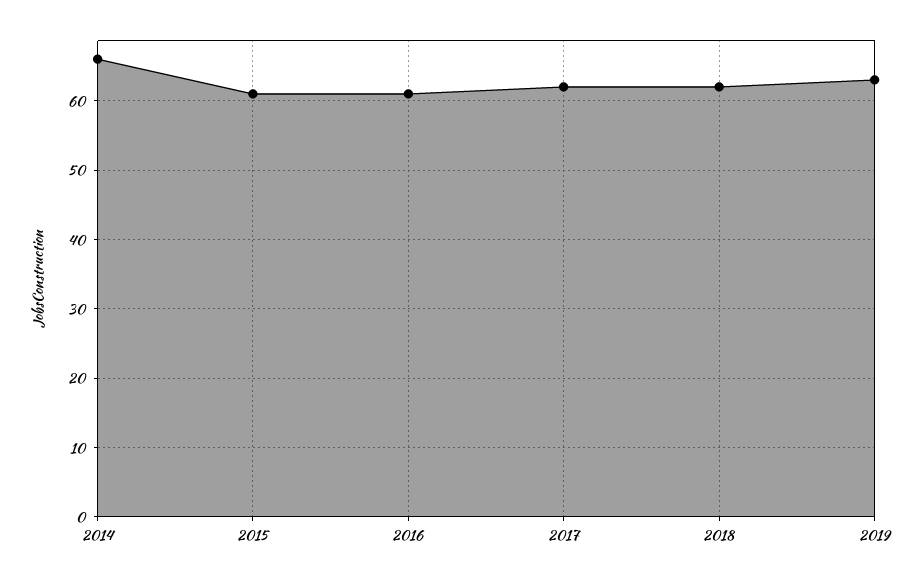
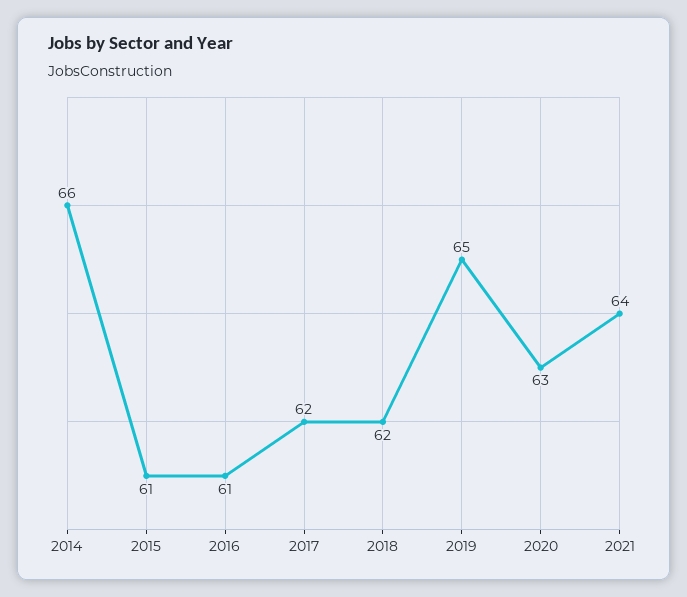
2019: 63 -> 65
2020: none -> 63
2021: none -> 64

